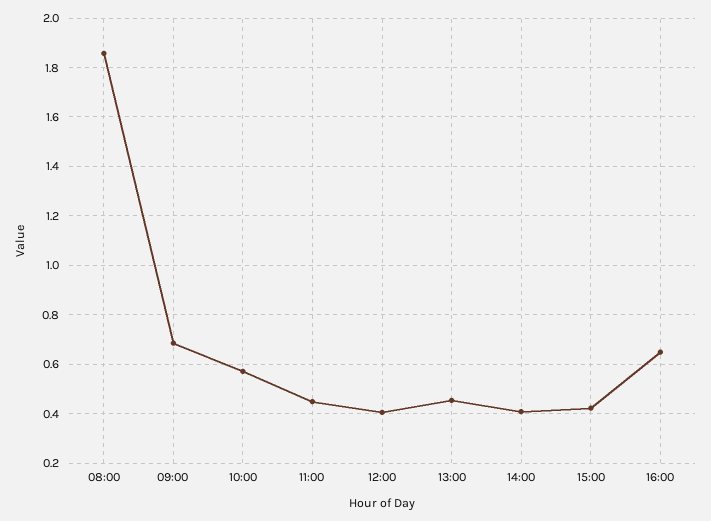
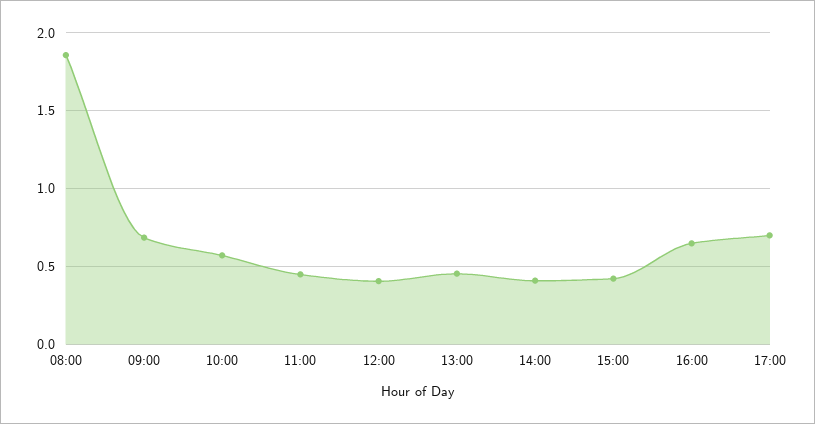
17:00: none -> 0.7

